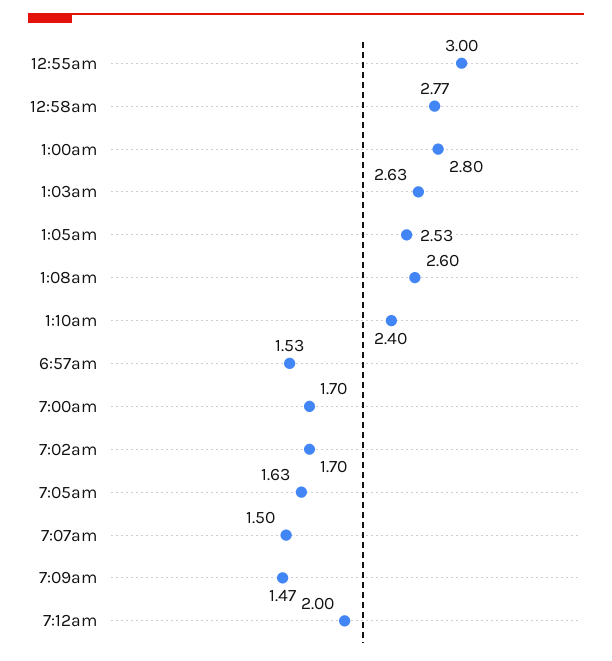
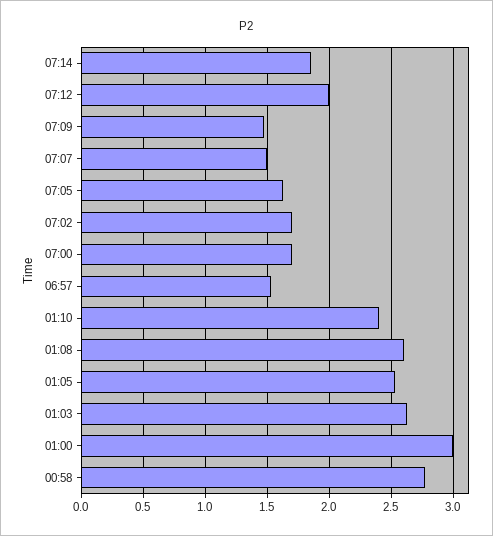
12:55am: 3 -> none
1:00am: 2.8 -> 3
07:14: none -> 1.85

